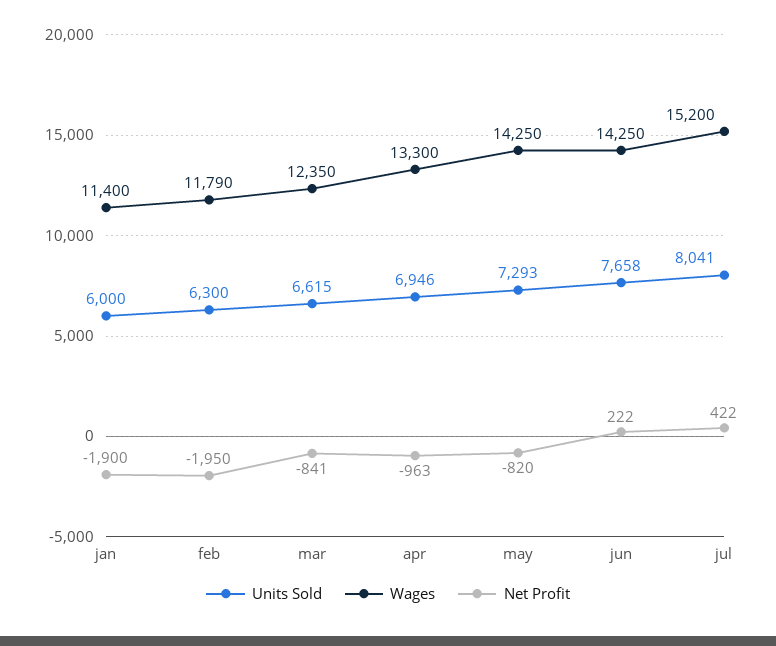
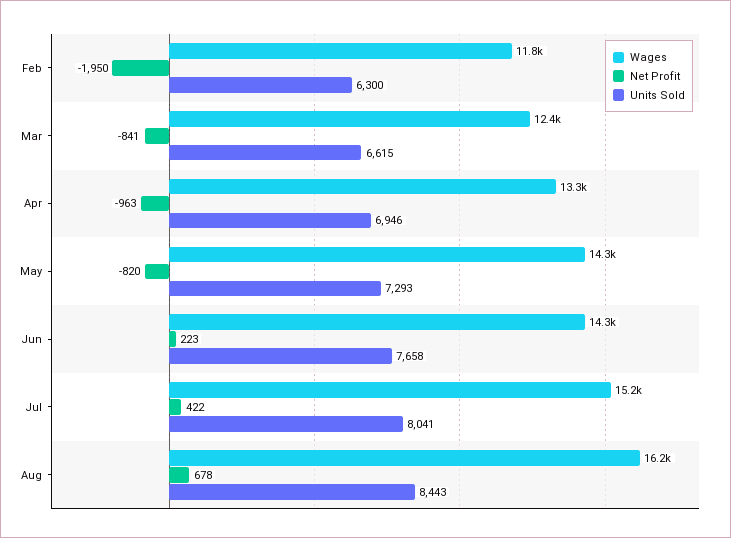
Units Sold, jan: 6000 -> none
Wages, jan: 11400 -> none
Net Profit, jan: -1900 -> none
Net Profit, jun: 222 -> 223
Wages, Aug: none -> 16200
Net Profit, Aug: none -> 678
Units Sold, Aug: none -> 8443

